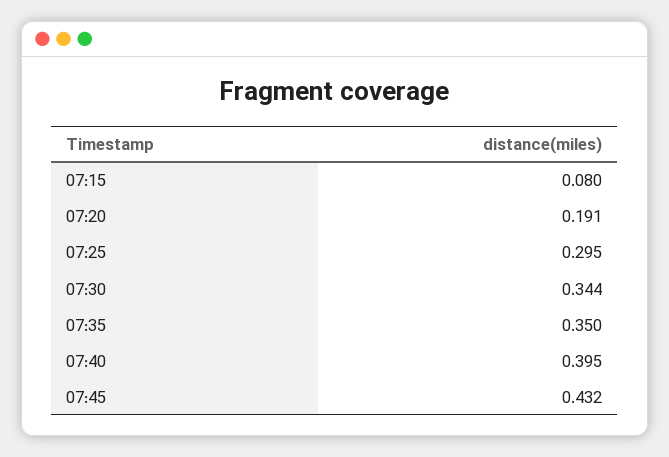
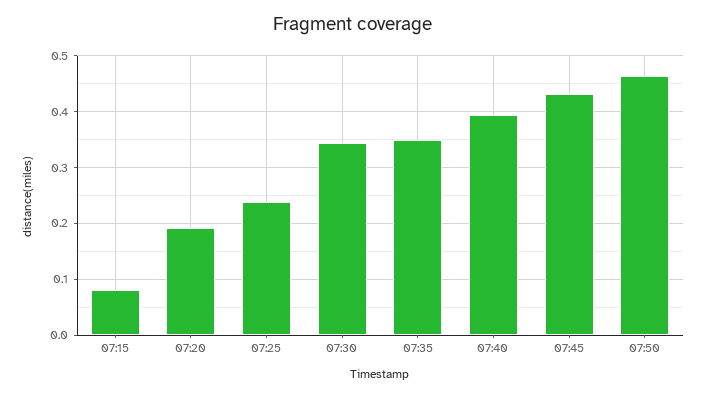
07:25: 0.295 -> 0.24
07:50: none -> 0.46

